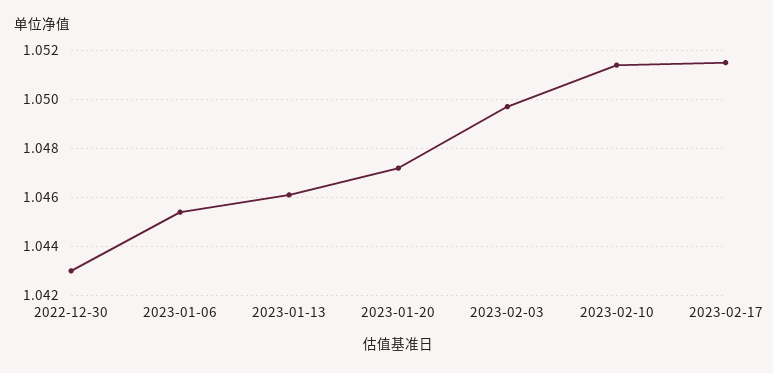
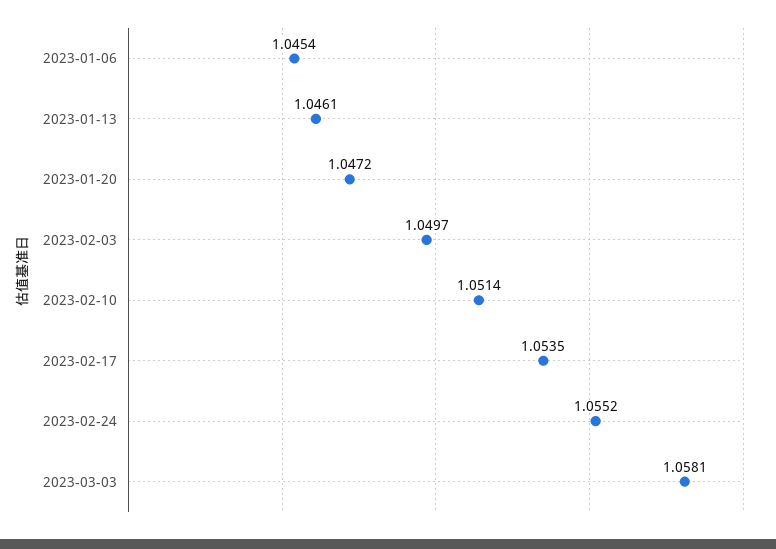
2022-12-30: 1.043 -> none
2023-02-17: 1.0515 -> 1.0535
2023-02-24: none -> 1.0552
2023-03-03: none -> 1.0581

